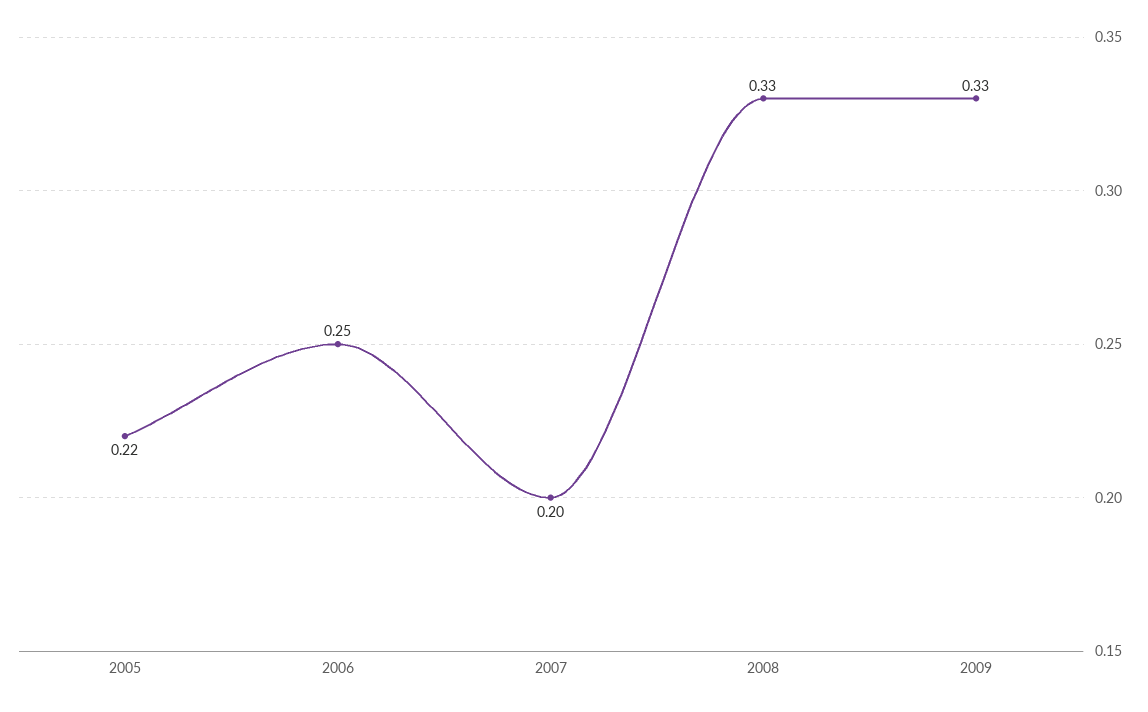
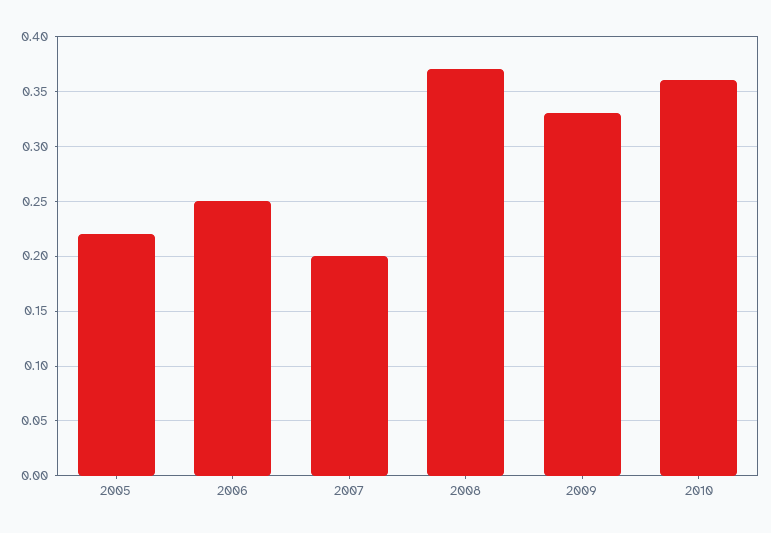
2008: 0.33 -> 0.37
2010: none -> 0.36

